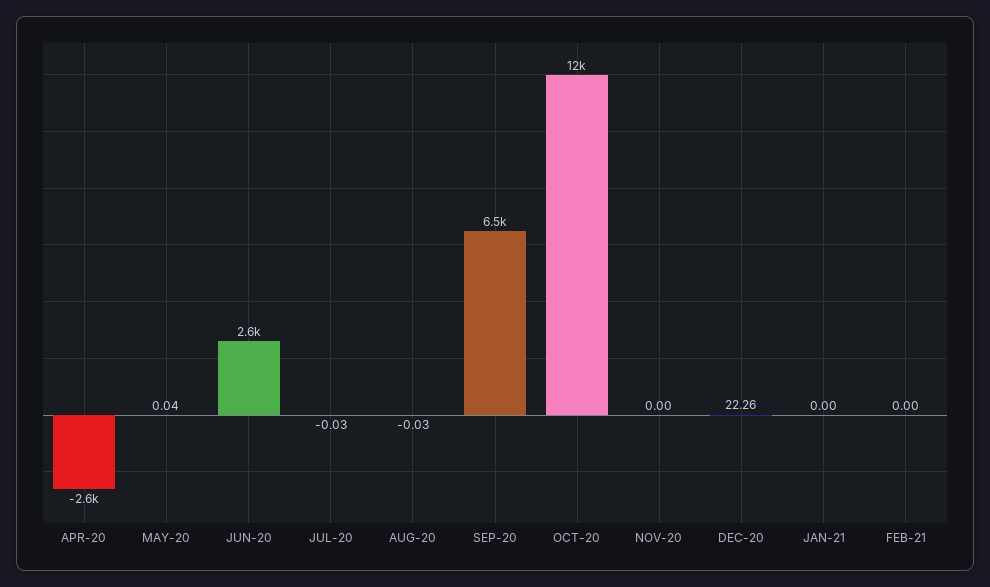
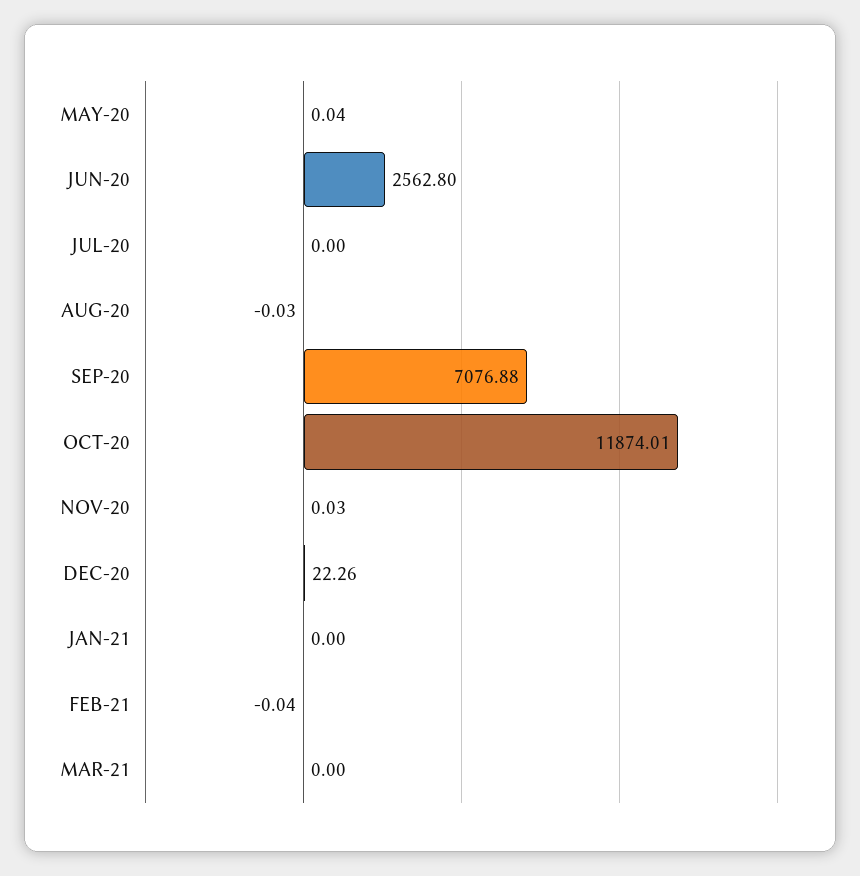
APR-20: -2600 -> none
JUL-20: -0.03 -> 0
SEP-20: 6500 -> 7076.88
NOV-20: 0 -> 0.03
FEB-21: 0 -> -0.04
MAR-21: none -> 0

